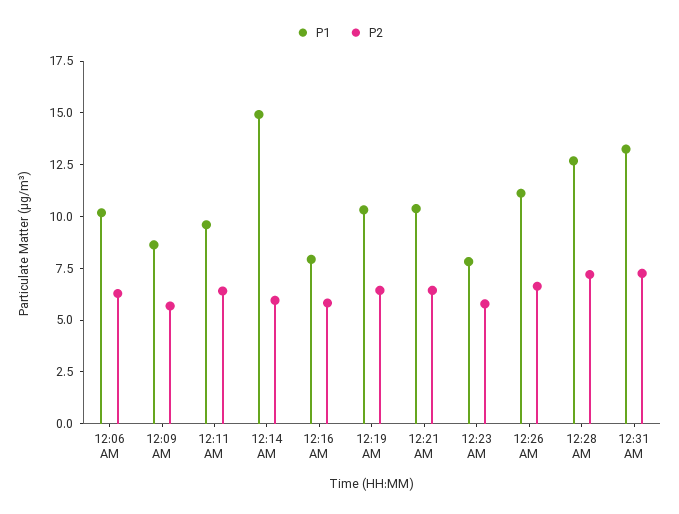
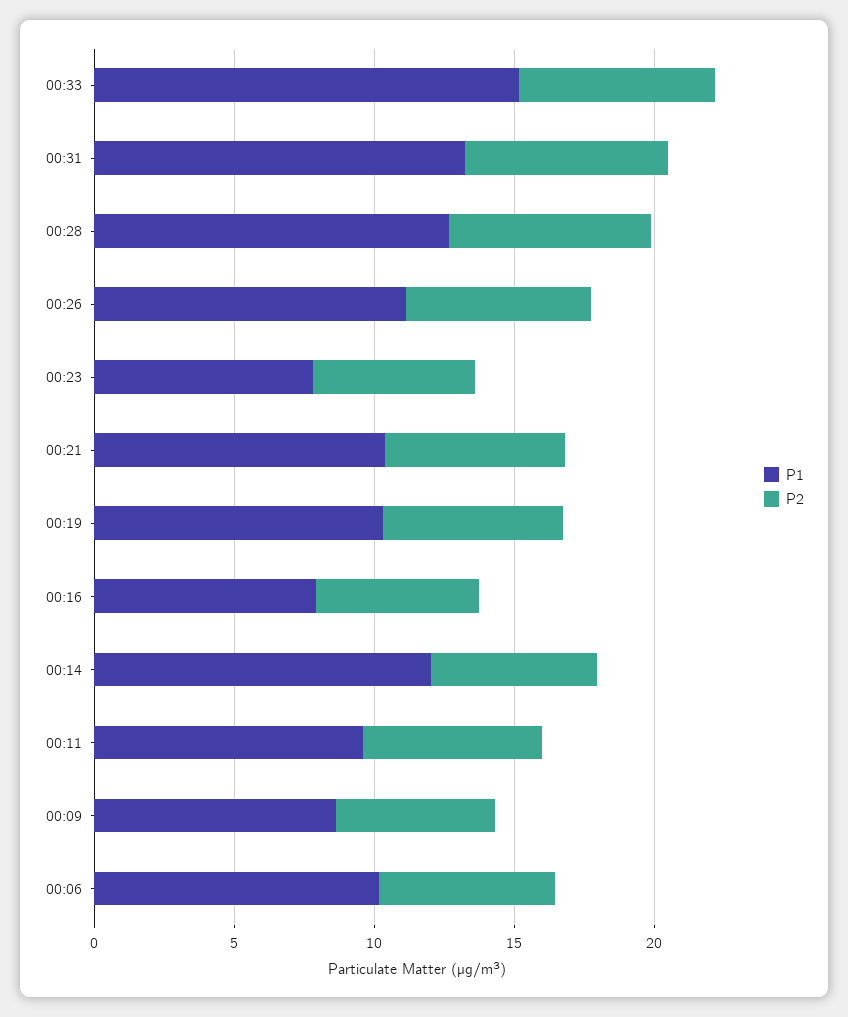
P1, 12:14 AM: 15 -> 12
P1, 00:33: none -> 15
P2, 00:33: none -> 7

